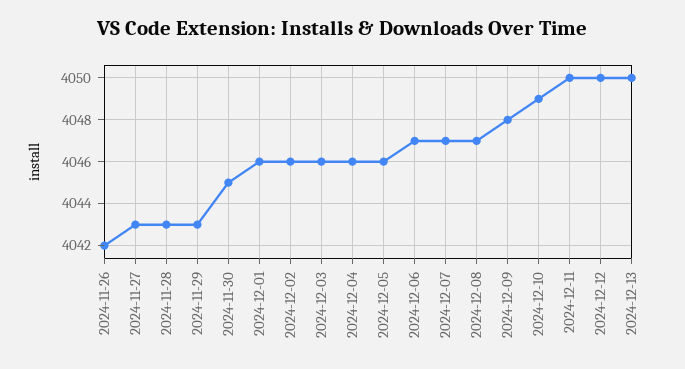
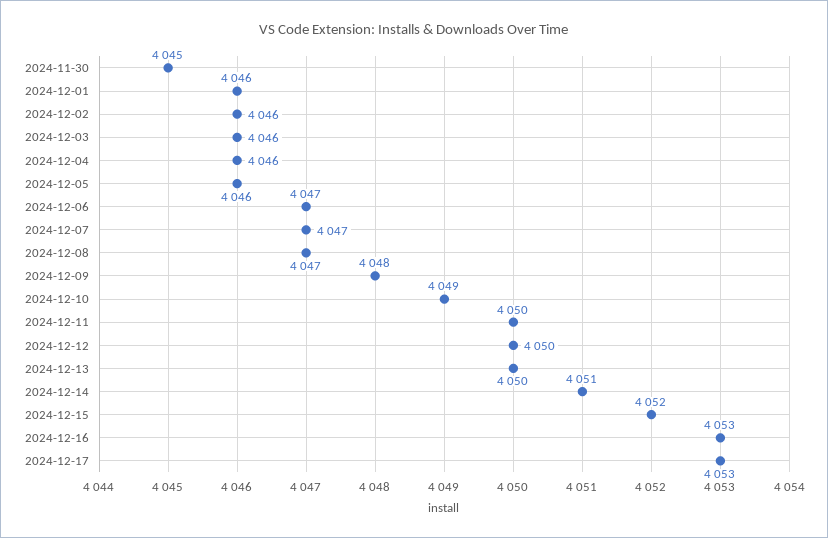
2024-11-26: 4042 -> none
2024-11-27: 4043 -> none
2024-11-28: 4043 -> none
2024-11-29: 4043 -> none
2024-12-14: none -> 4051
2024-12-15: none -> 4052
2024-12-16: none -> 4053
2024-12-17: none -> 4053

